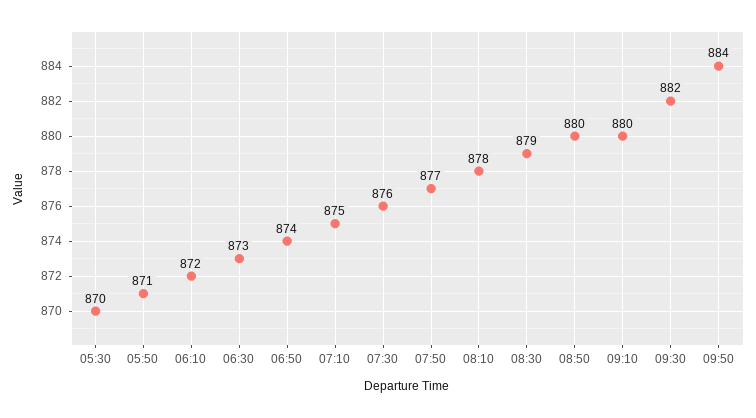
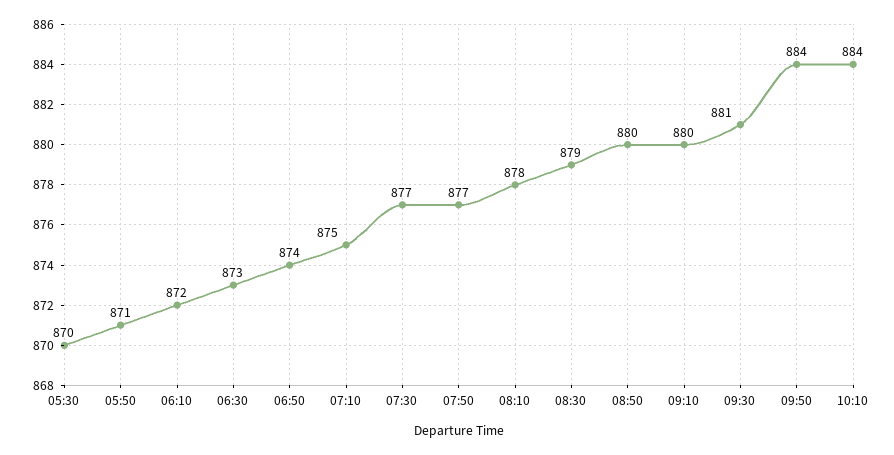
07:30: 876 -> 877
09:30: 882 -> 881
10:10: none -> 884

